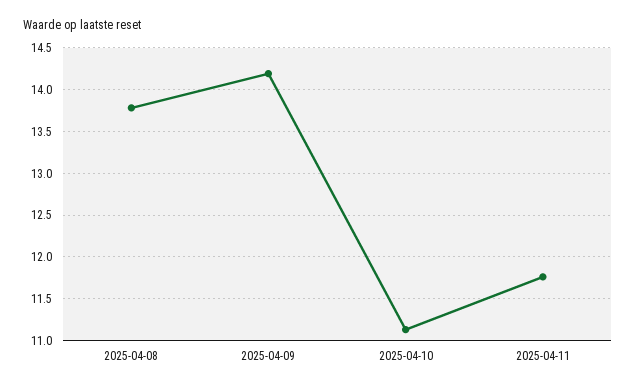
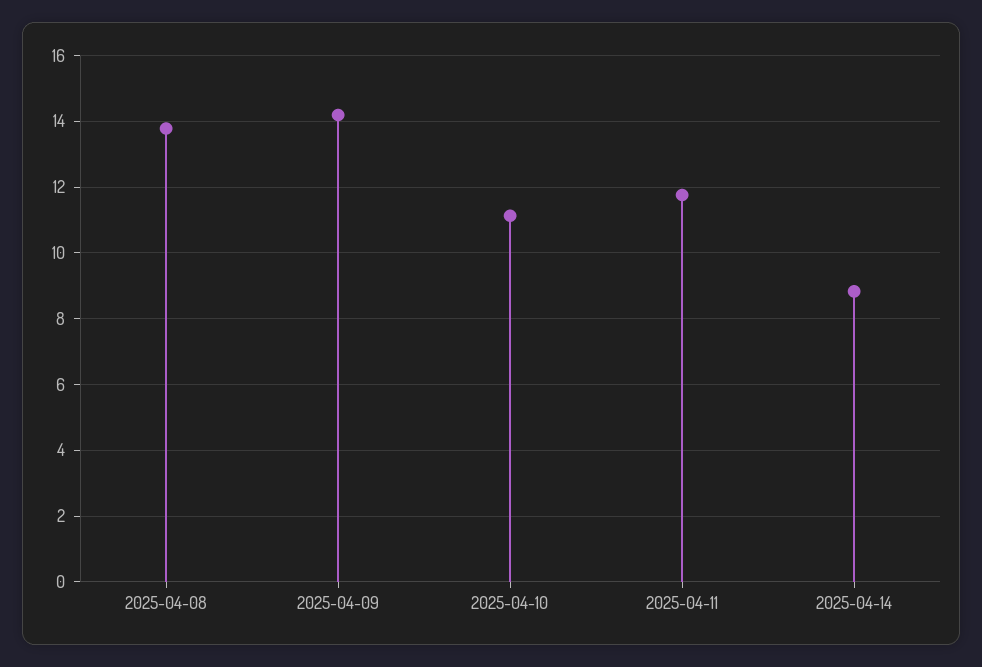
2025-04-14: none -> 8.8

